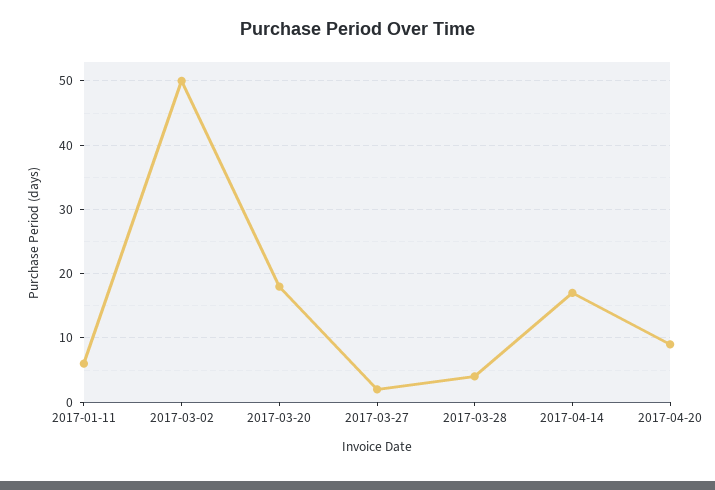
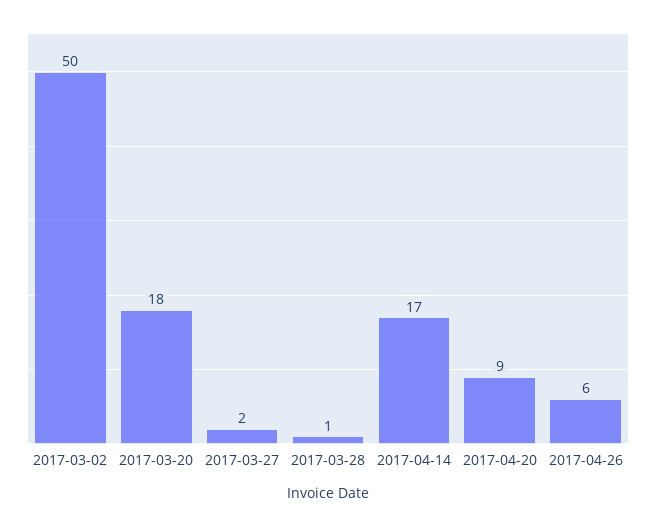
2017-01-11: 6 -> none
2017-03-28: 4 -> 1
2017-04-26: none -> 6

